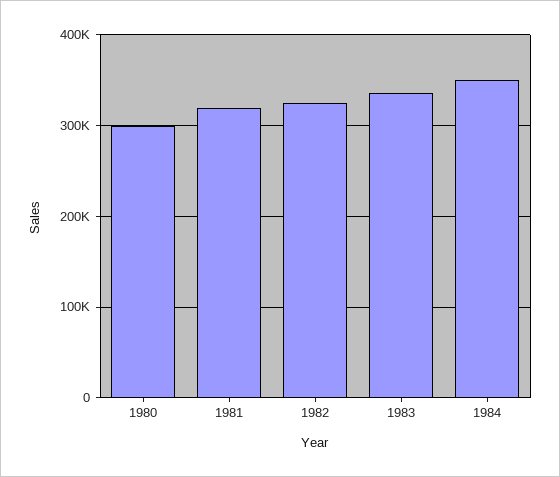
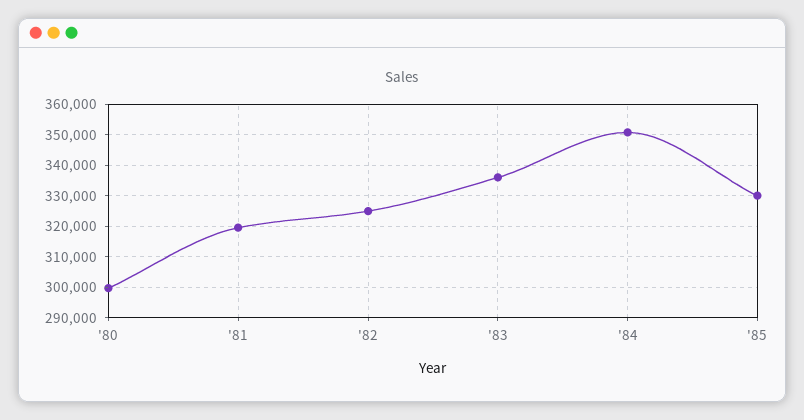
'85: none -> 330000

